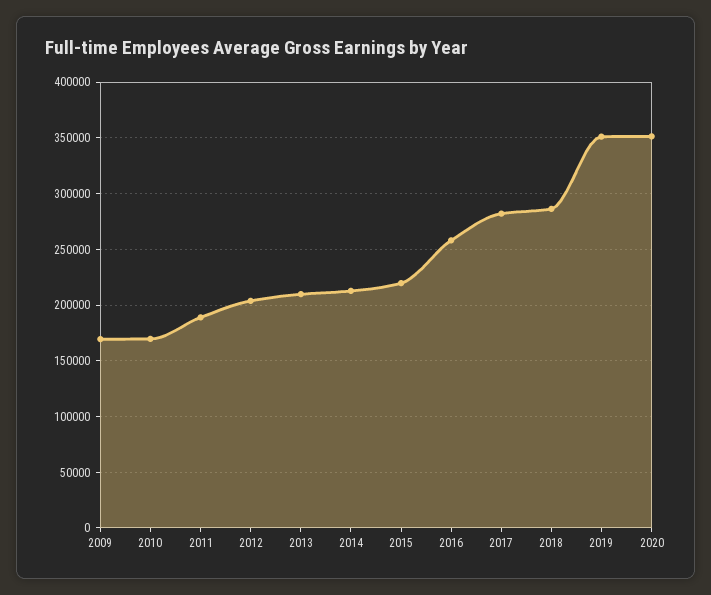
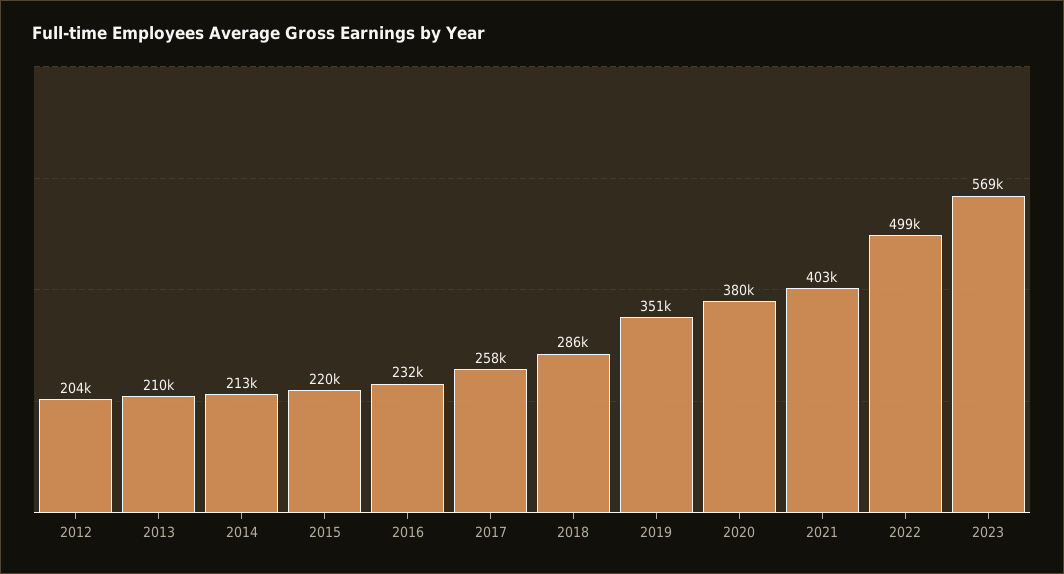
2009: 170000 -> none
2010: 170000 -> none
2011: 190000 -> none
2016: 260000 -> 232000
2017: 280000 -> 258000
2020: 350000 -> 380000
2021: none -> 403000
2022: none -> 499000
2023: none -> 569000

